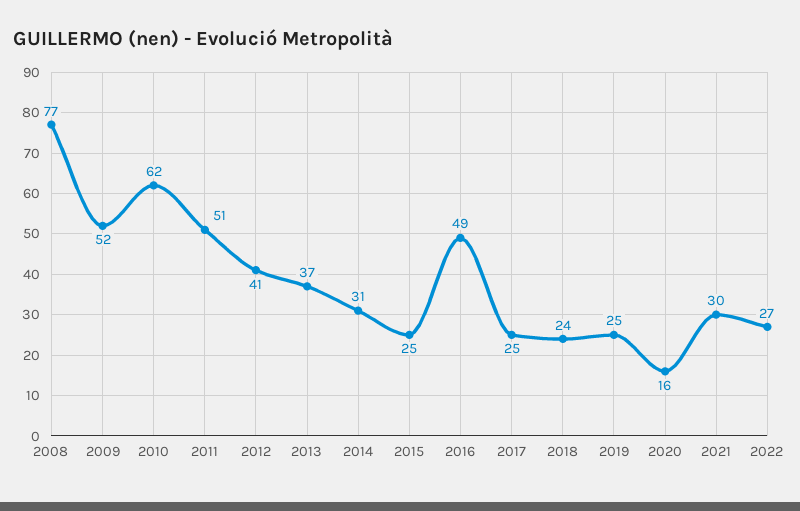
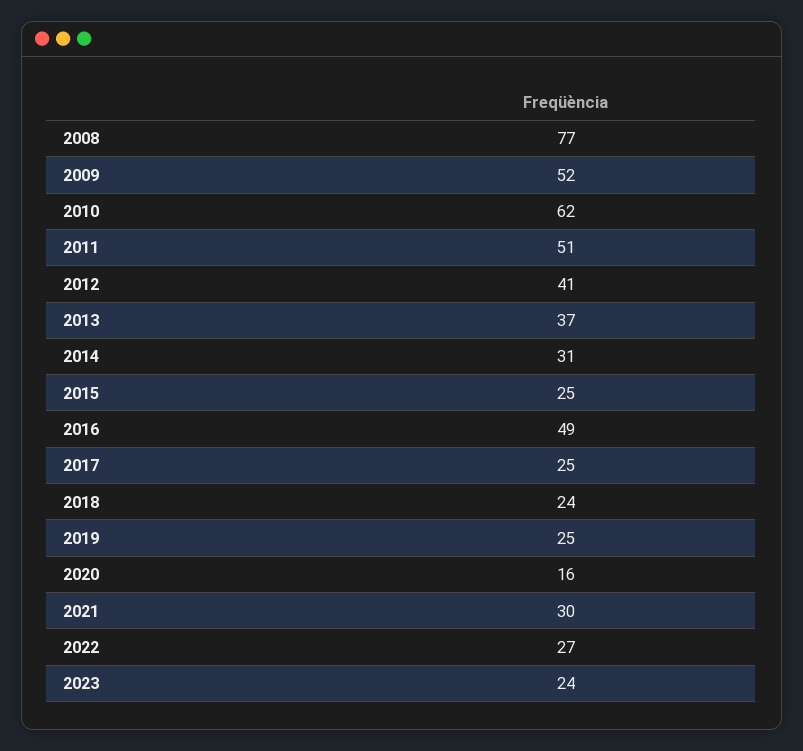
2023: none -> 24

